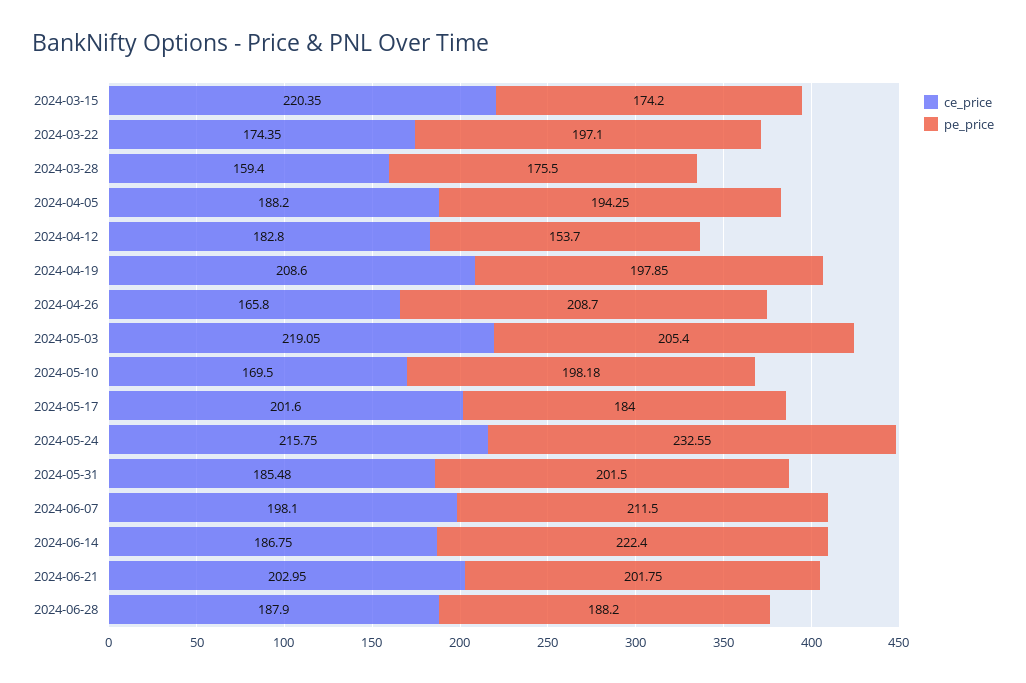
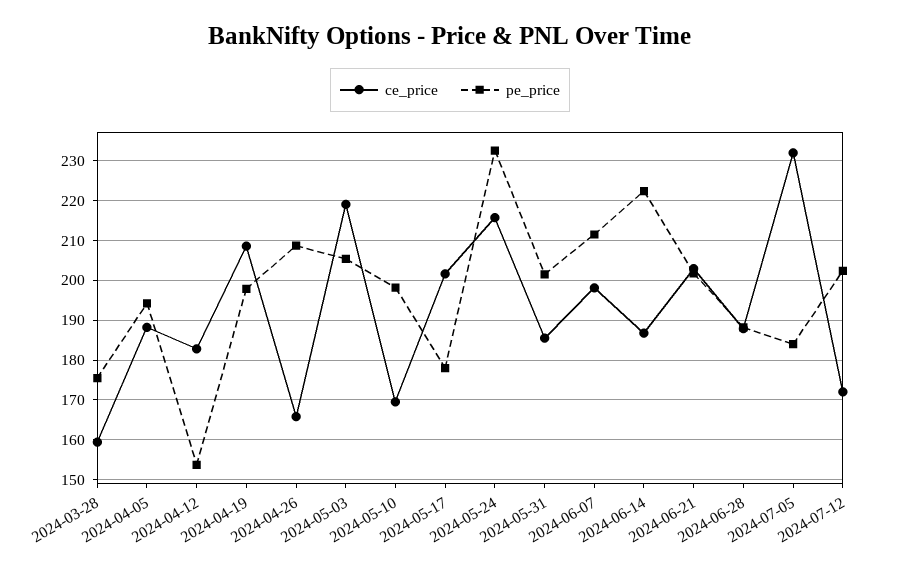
ce_price, 2024-03-15: 220.35 -> none
pe_price, 2024-03-15: 174.2 -> none
ce_price, 2024-03-22: 174.35 -> none
pe_price, 2024-03-22: 197.1 -> none
pe_price, 2024-05-17: 184 -> 178
ce_price, 2024-07-05: none -> 232
pe_price, 2024-07-05: none -> 184
ce_price, 2024-07-12: none -> 172
pe_price, 2024-07-12: none -> 202

